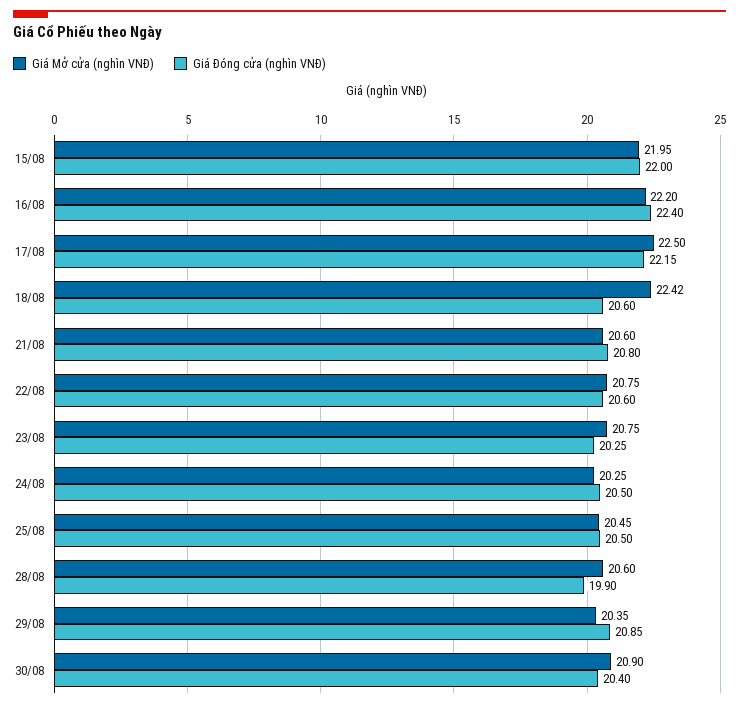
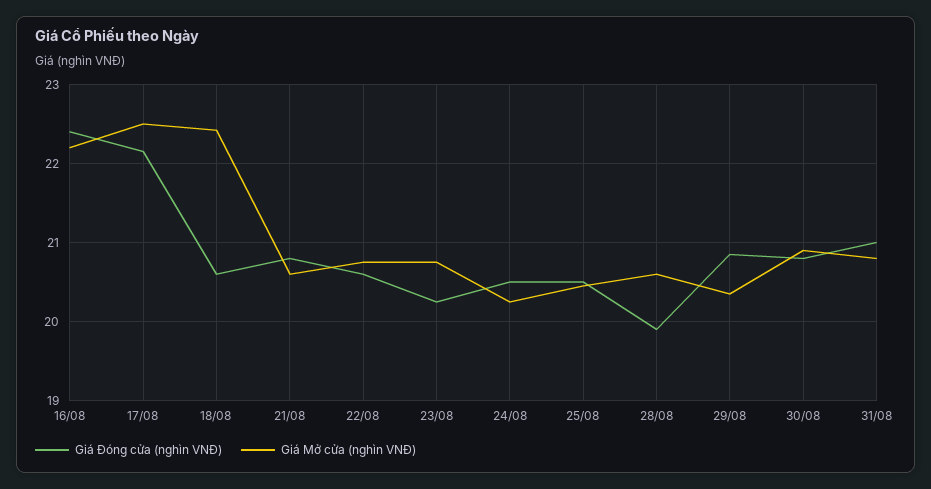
Giá Mở cửa (nghìn VNĐ), 15/08: 21.95 -> none
Giá Đóng cửa (nghìn VNĐ), 15/08: 22 -> none
Giá Đóng cửa (nghìn VNĐ), 30/08: 20.4 -> 20.8
Giá Đóng cửa (nghìn VNĐ), 31/08: none -> 21
Giá Mở cửa (nghìn VNĐ), 31/08: none -> 20.8

